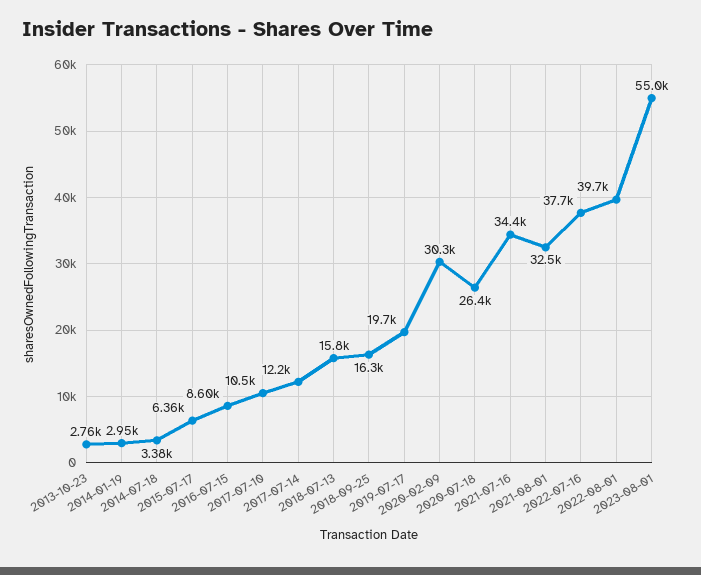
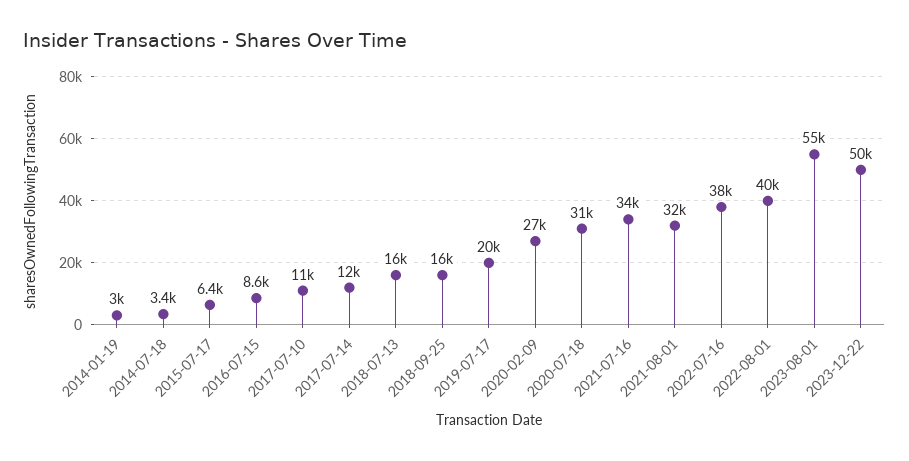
2013-10-23: 2760 -> none
2020-02-09: 30300 -> 27000
2020-07-18: 26400 -> 31000
2023-12-22: none -> 50000

